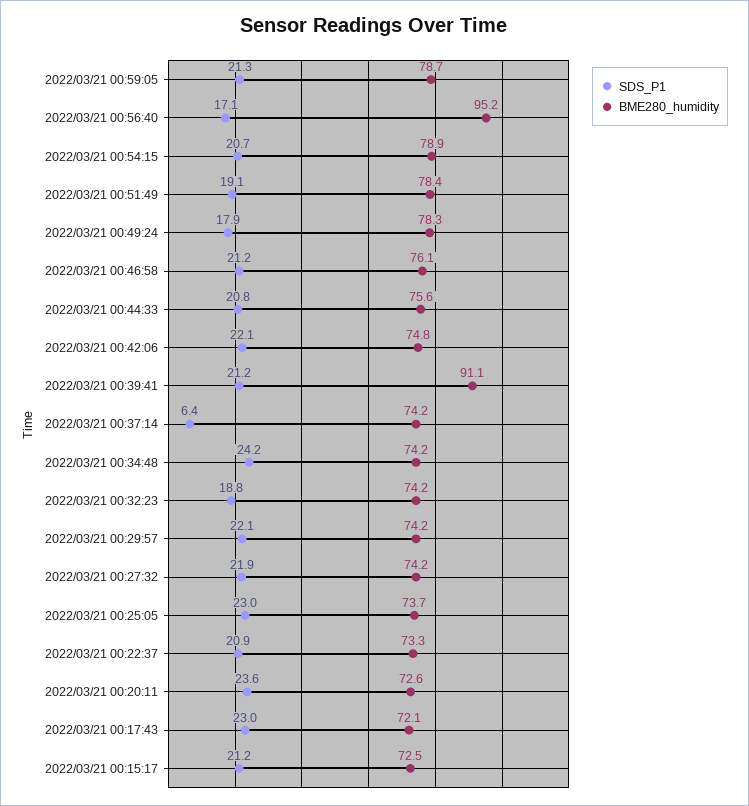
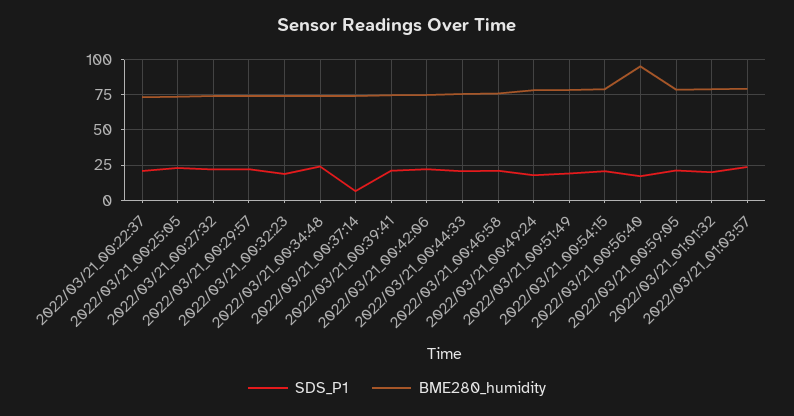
BME280_humidity, 2022/03/21 00:39:41: 91.1 -> 75
SDS_P1, 2022/03/21 00:20:11: 23.6 -> none
BME280_humidity, 2022/03/21 00:20:11: 72.6 -> none
SDS_P1, 2022/03/21 00:17:43: 23 -> none
BME280_humidity, 2022/03/21 00:17:43: 72.1 -> none
SDS_P1, 2022/03/21 00:15:17: 21.2 -> none
BME280_humidity, 2022/03/21 00:15:17: 72.5 -> none
SDS_P1, 2022/03/21_01:01:32: none -> 20
BME280_humidity, 2022/03/21_01:01:32: none -> 80
SDS_P1, 2022/03/21_01:03:57: none -> 25
BME280_humidity, 2022/03/21_01:03:57: none -> 80

